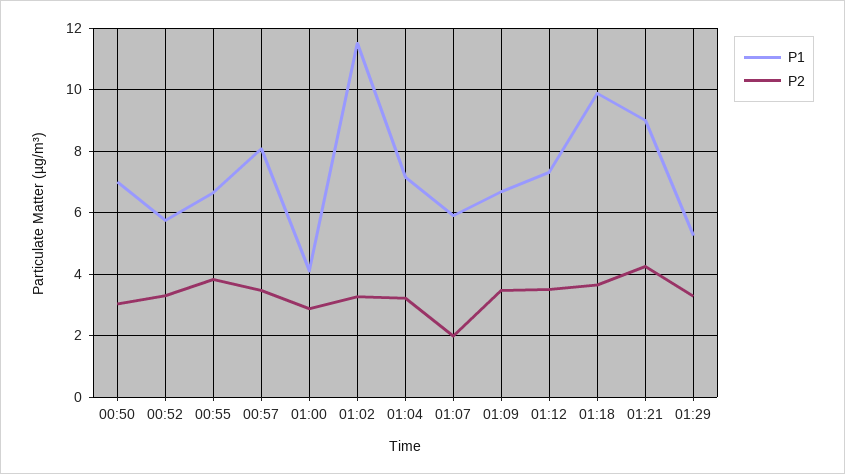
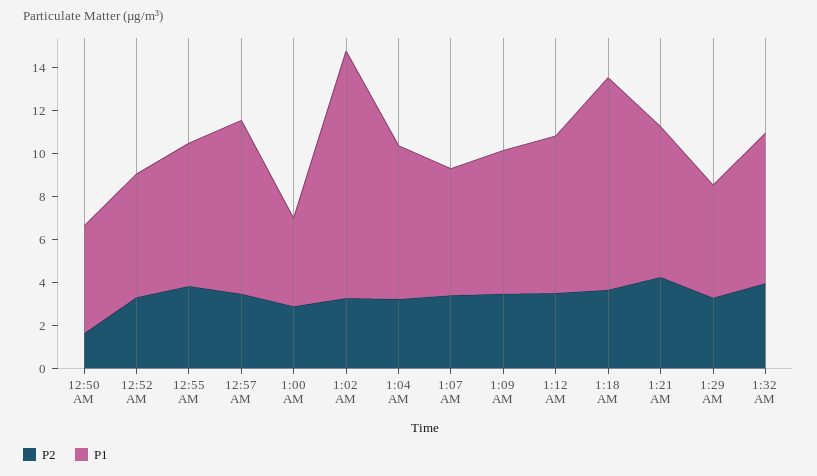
P1, 00:50: 7 -> 5
P2, 00:50: 3 -> 1.5
P2, 01:07: 2 -> 3.5
P1, 01:21: 9 -> 7
P2, 1:32 AM: none -> 4
P1, 1:32 AM: none -> 7

